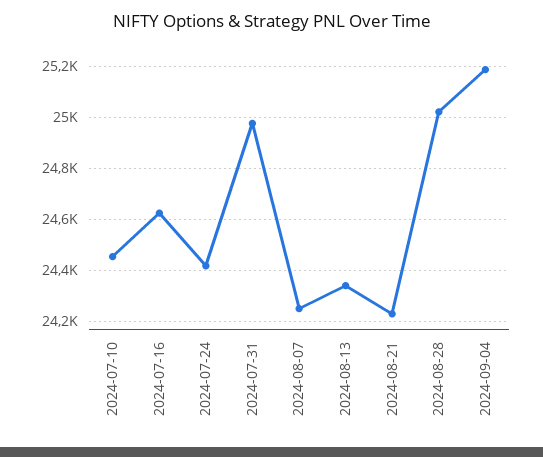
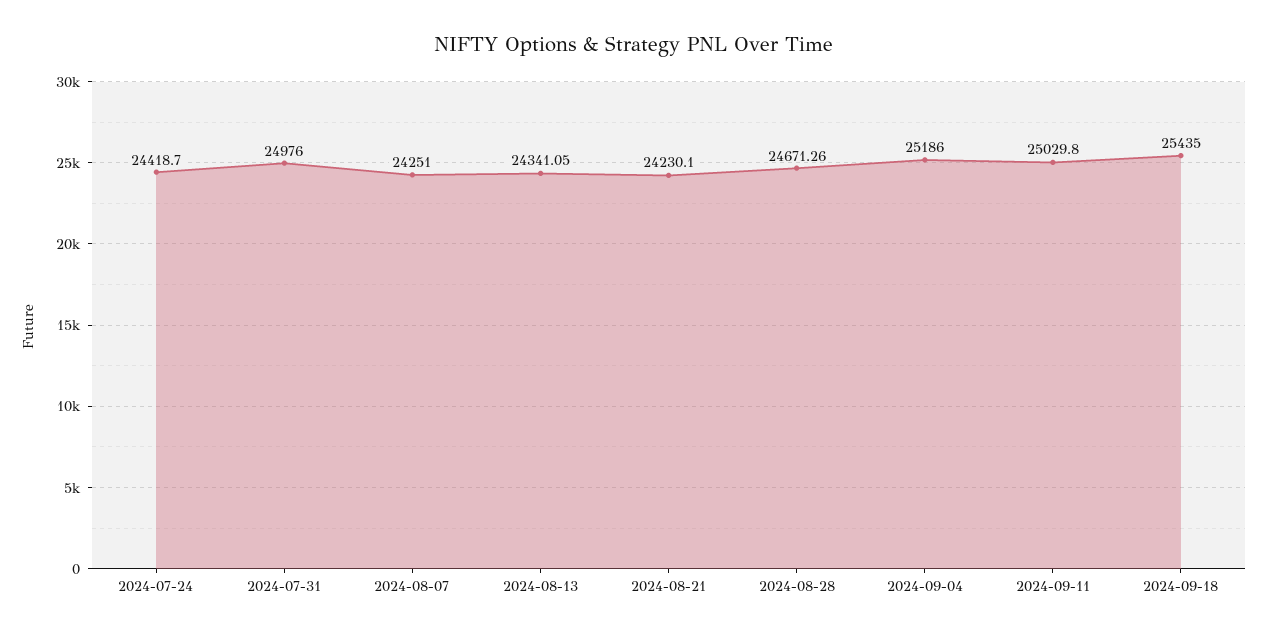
2024-07-10: 24450 -> none
2024-07-16: 24625 -> none
2024-08-28: 25025 -> 24671.26
2024-09-11: none -> 25029.8
2024-09-18: none -> 25435

